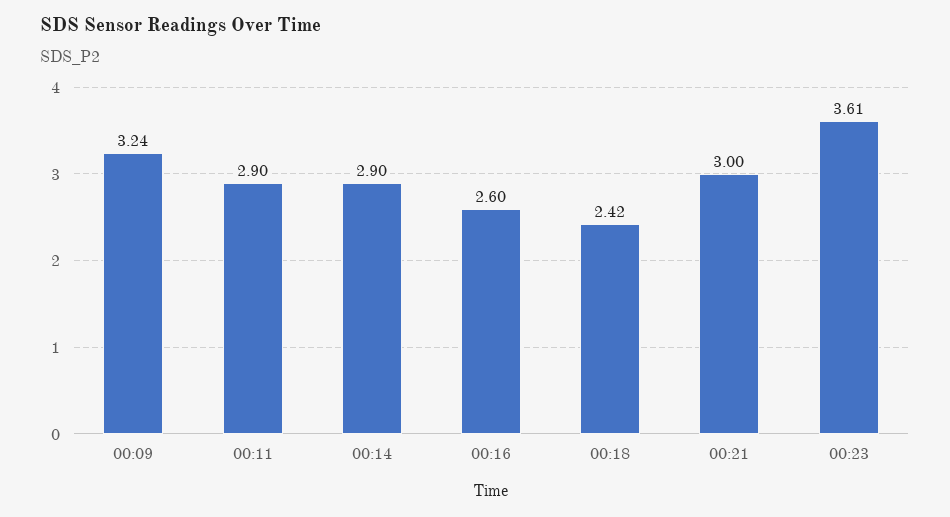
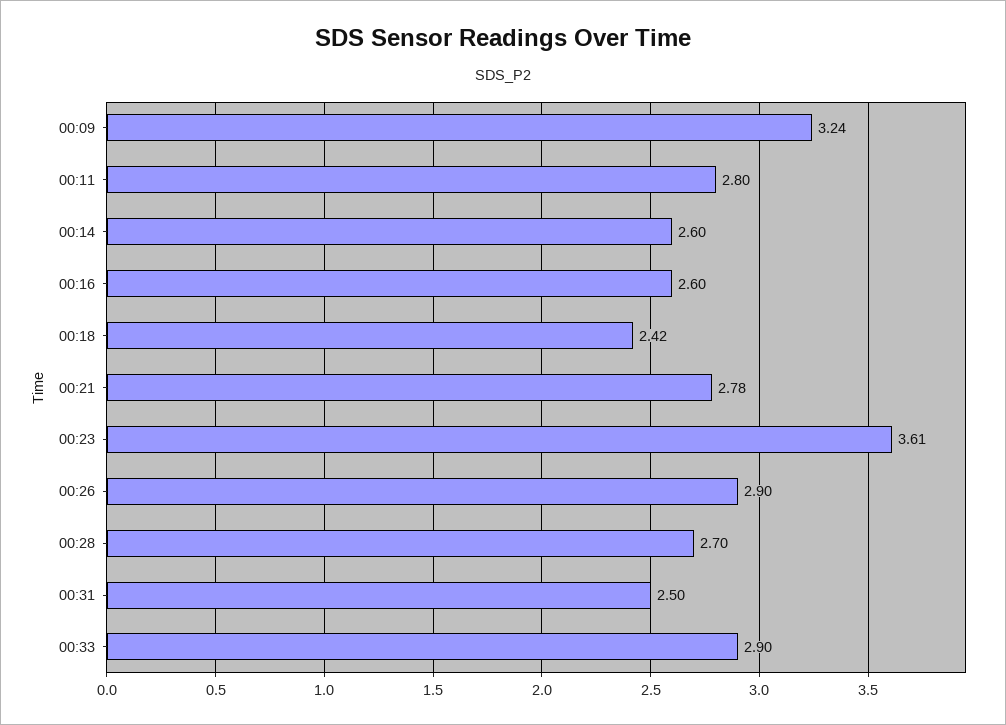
00:11: 2.9 -> 2.8
00:14: 2.9 -> 2.6
00:21: 3 -> 2.78
00:26: none -> 2.9
00:28: none -> 2.7
00:31: none -> 2.5
00:33: none -> 2.9

